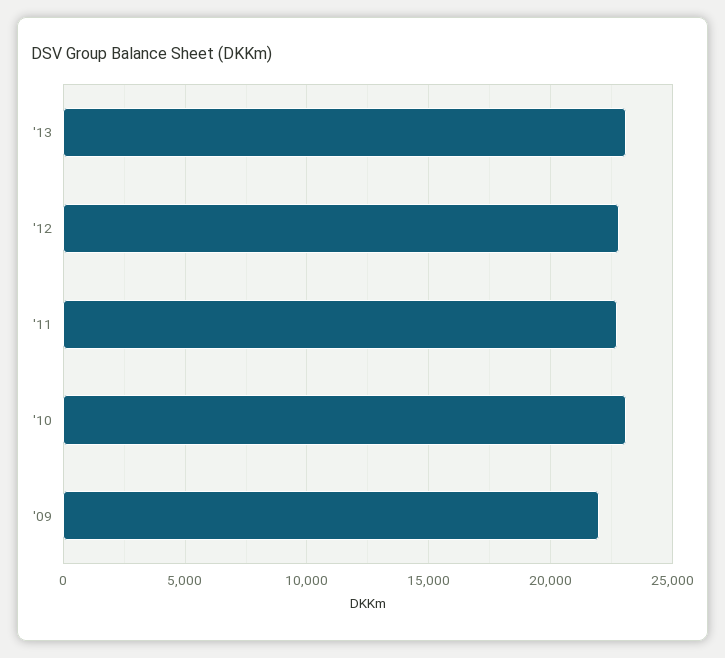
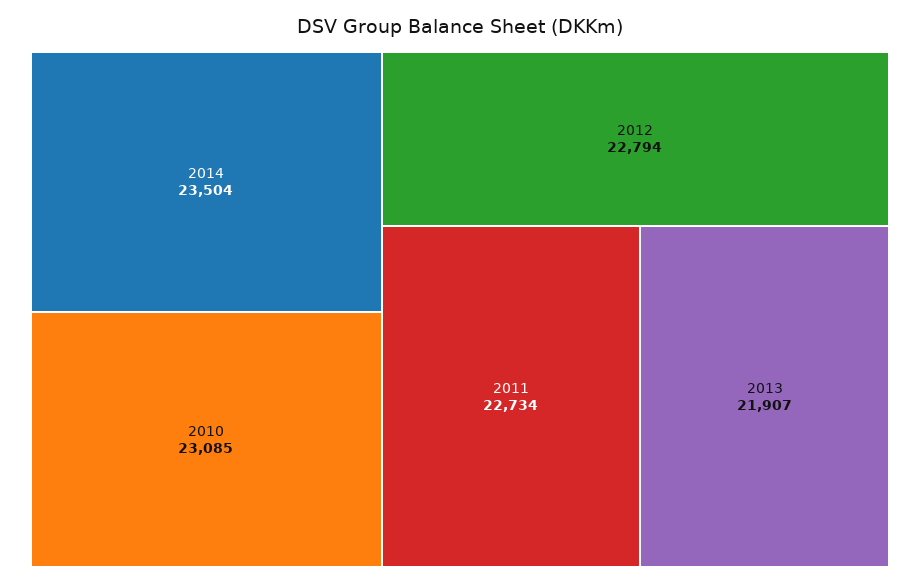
'13: 23000 -> 21907
'09: 22000 -> none
2014: none -> 23504

